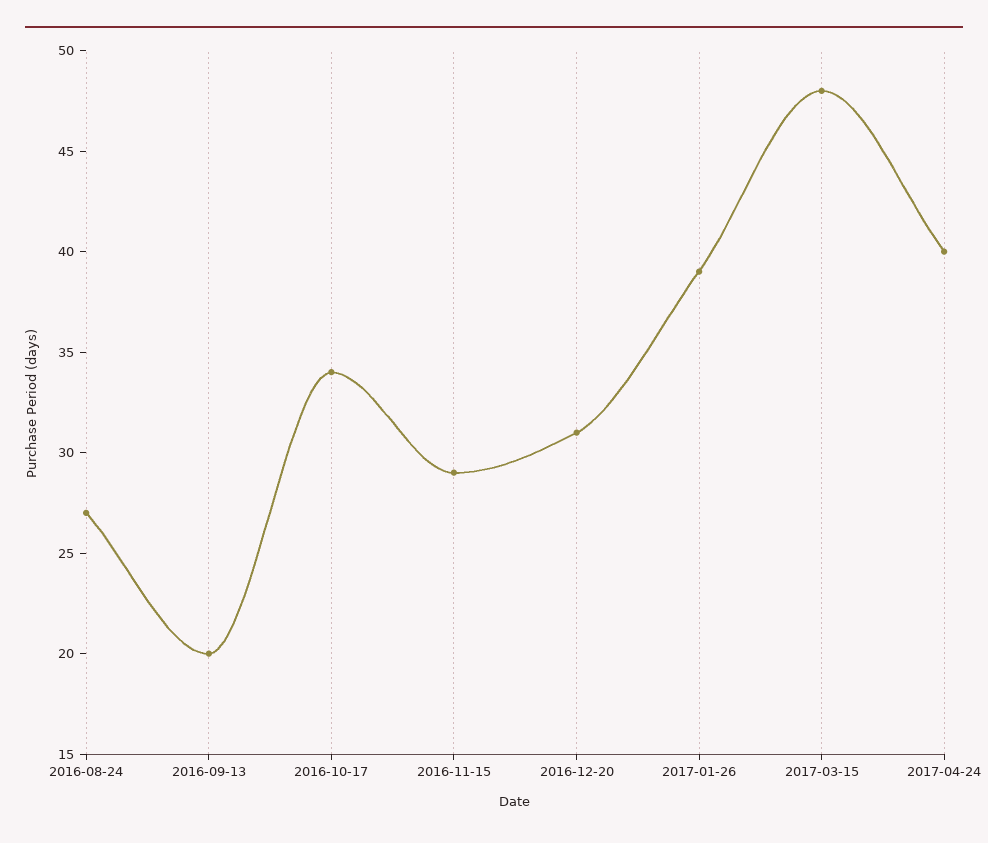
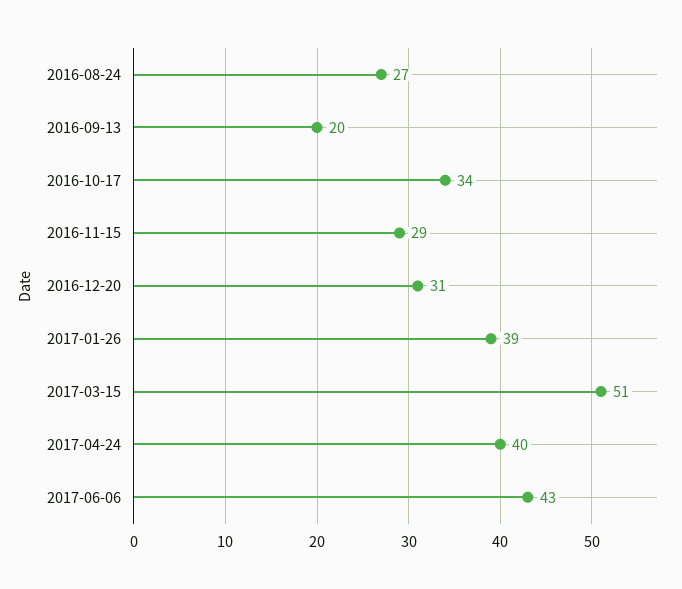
2017-03-15: 48 -> 51
2017-06-06: none -> 43

